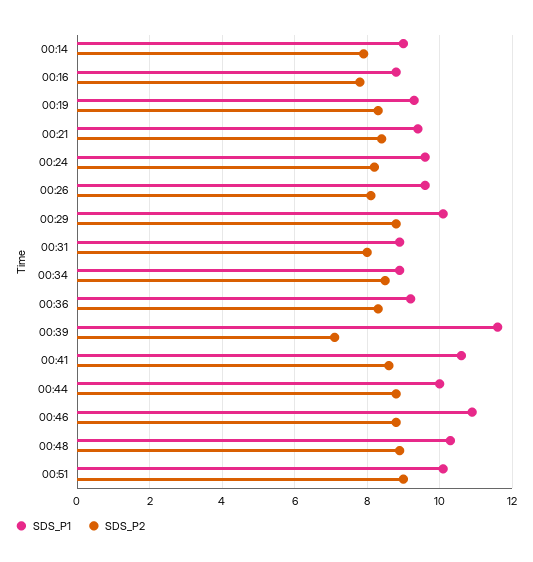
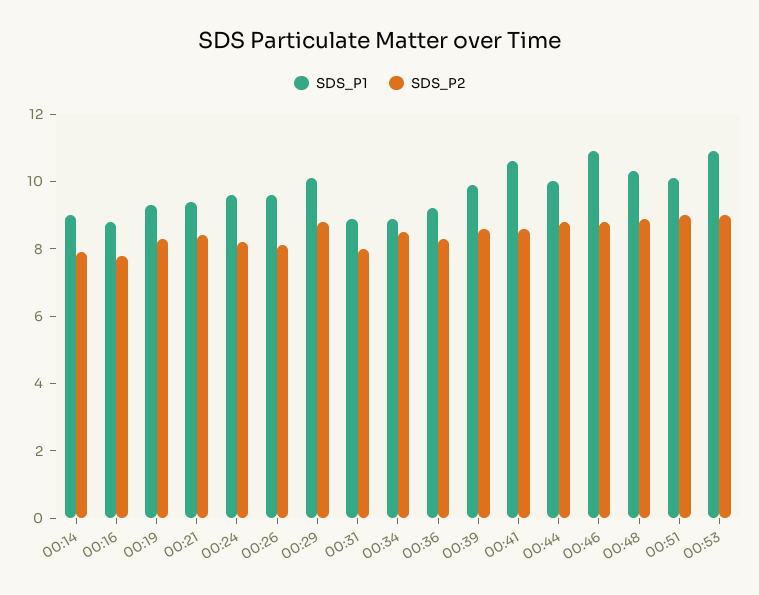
SDS_P1, 00:39: 11.5 -> 10
SDS_P2, 00:39: 7 -> 8.5
SDS_P1, 00:53: none -> 11
SDS_P2, 00:53: none -> 9

